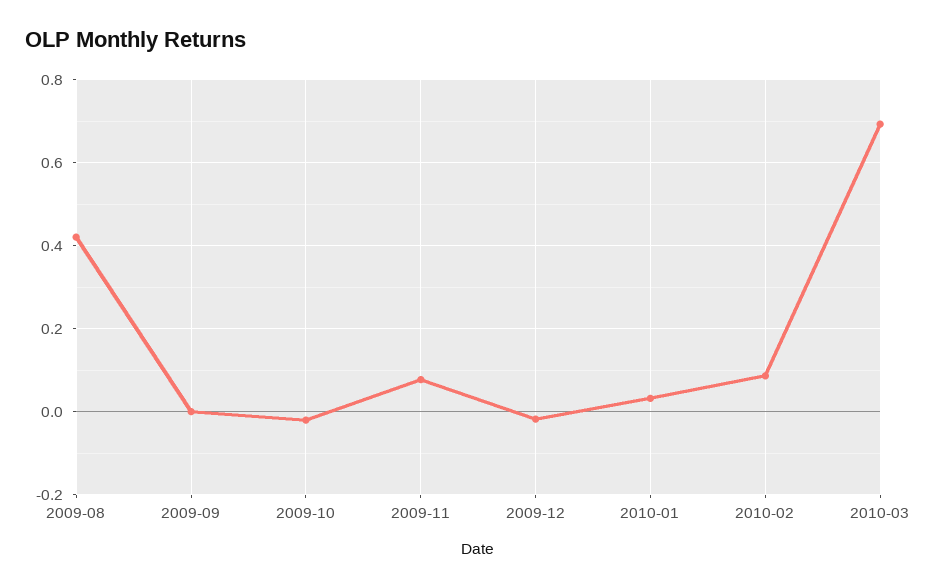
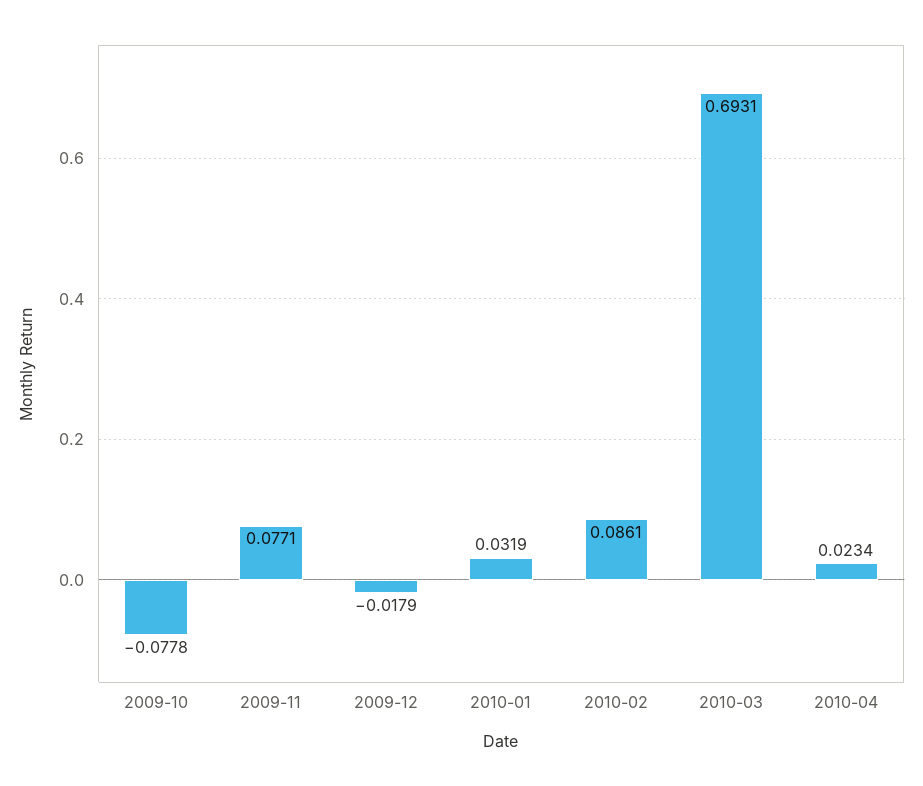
2009-08: 0.42 -> none
2009-09: 0 -> none
2009-10: -0.02 -> -0.0778
2010-04: none -> 0.0234

